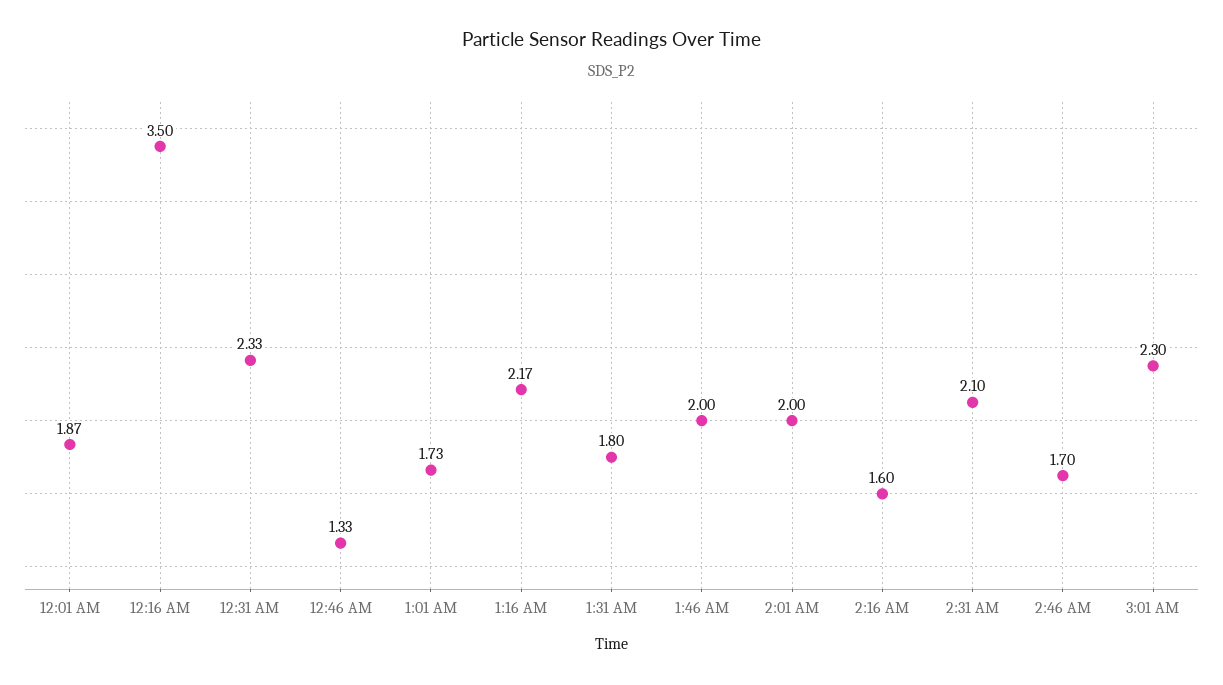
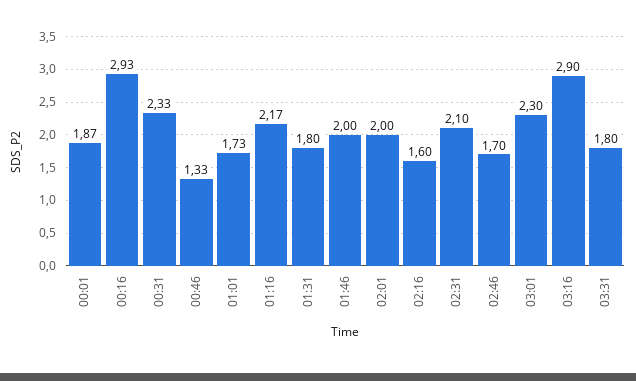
12:16 AM: 3.5 -> 2.93
03:16: none -> 2.9
03:31: none -> 1.8

